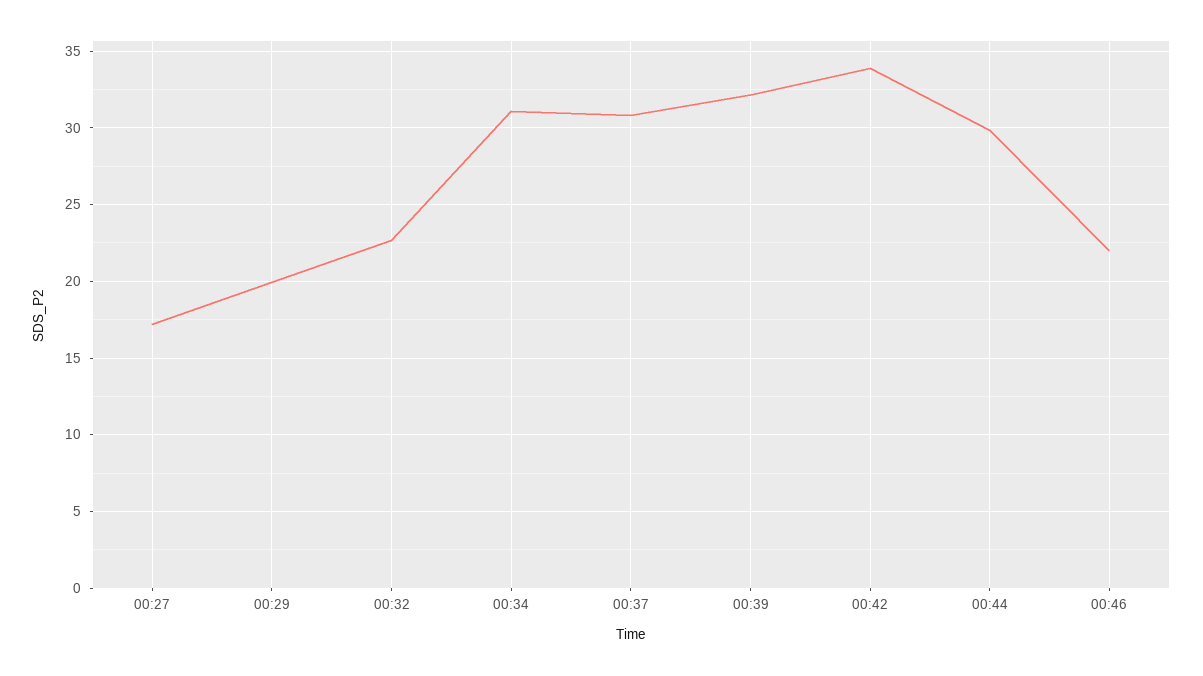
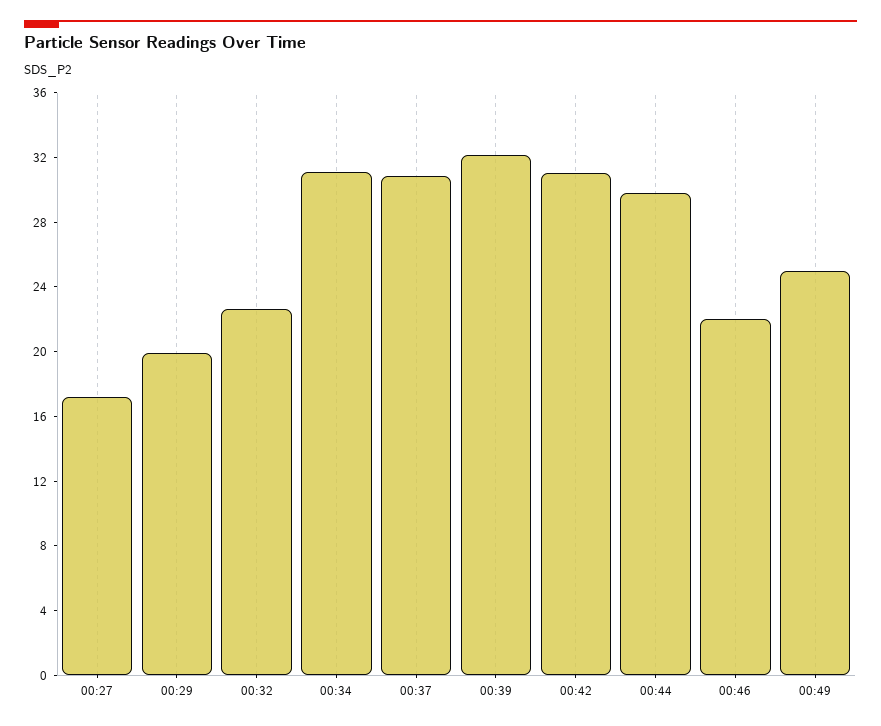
00:42: 34 -> 31
00:49: none -> 25

